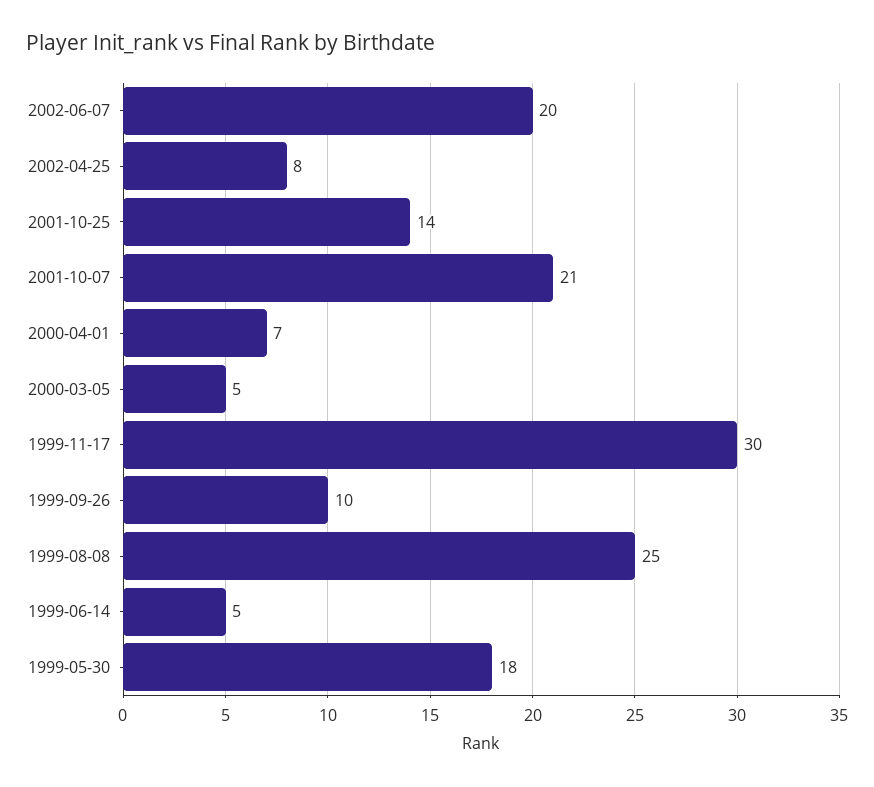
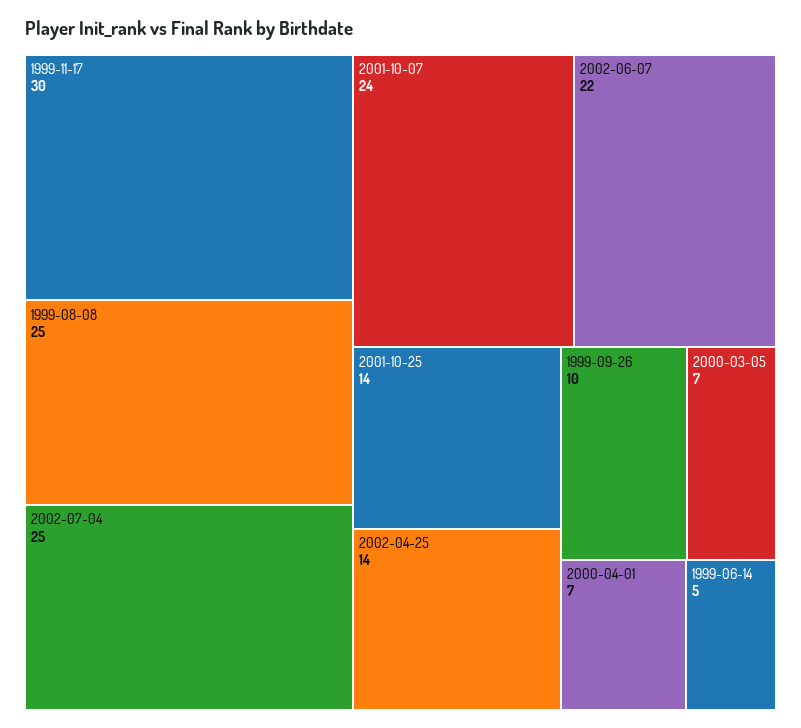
2002-06-07: 20 -> 22
2002-04-25: 8 -> 14
2001-10-07: 21 -> 24
2000-03-05: 5 -> 7
1999-05-30: 18 -> none
2002-07-04: none -> 25

